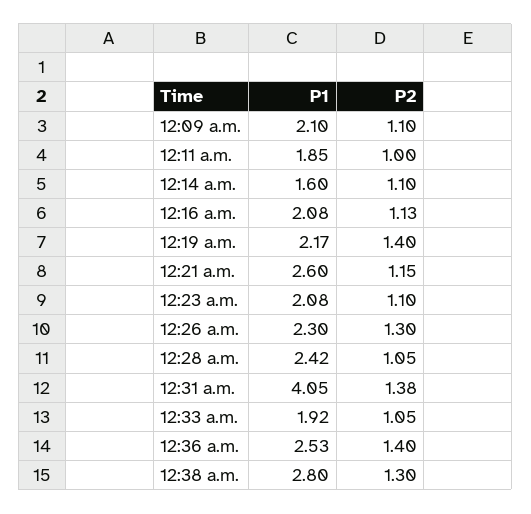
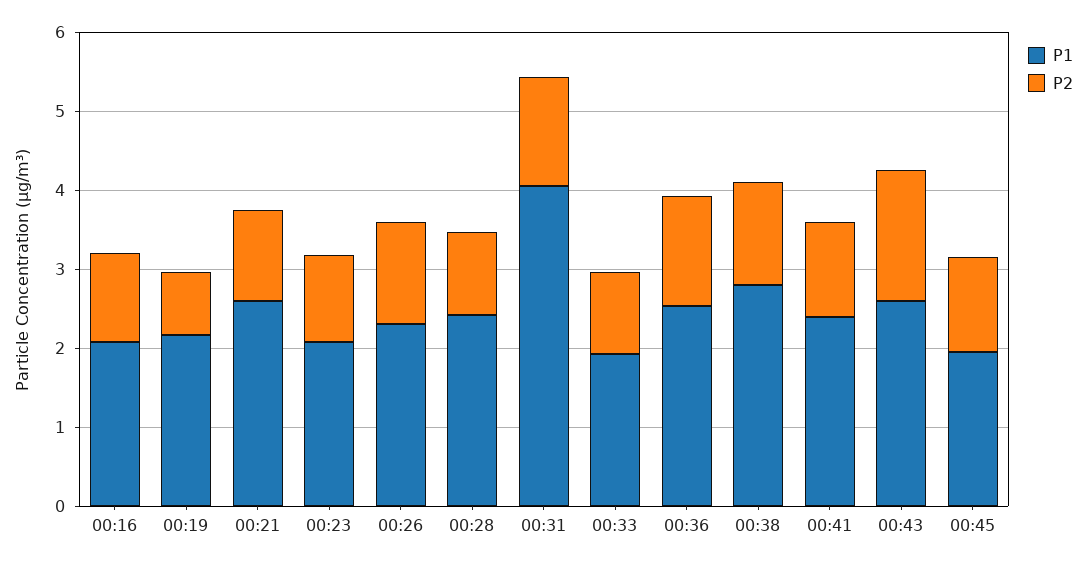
P1, 12:09 a.m.: 2.1 -> none
P2, 12:09 a.m.: 1.1 -> none
P1, 12:11 a.m.: 1.85 -> none
P2, 12:11 a.m.: 1 -> none
P1, 12:14 a.m.: 1.6 -> none
P2, 12:14 a.m.: 1.1 -> none
P2, 12:19 a.m.: 1.4 -> 0.8
P1, 00:41: none -> 2.4
P2, 00:41: none -> 1.2
P1, 00:43: none -> 2.6
P2, 00:43: none -> 1.6
P1, 00:45: none -> 2
P2, 00:45: none -> 1.2

